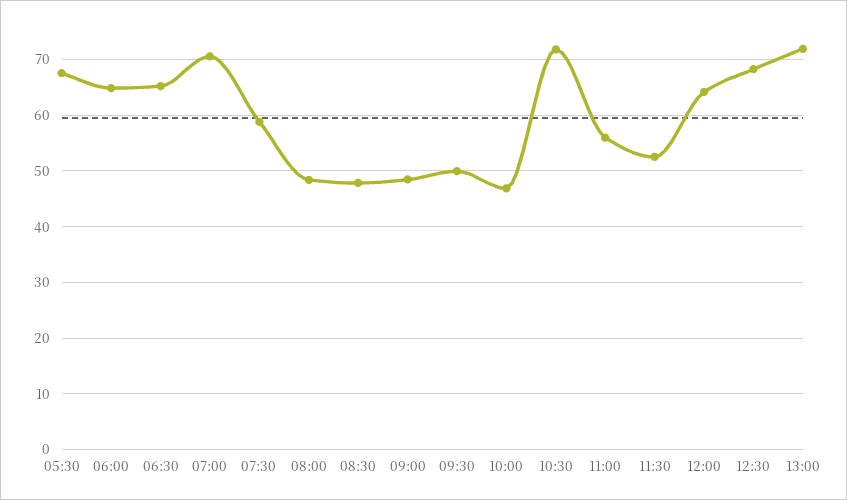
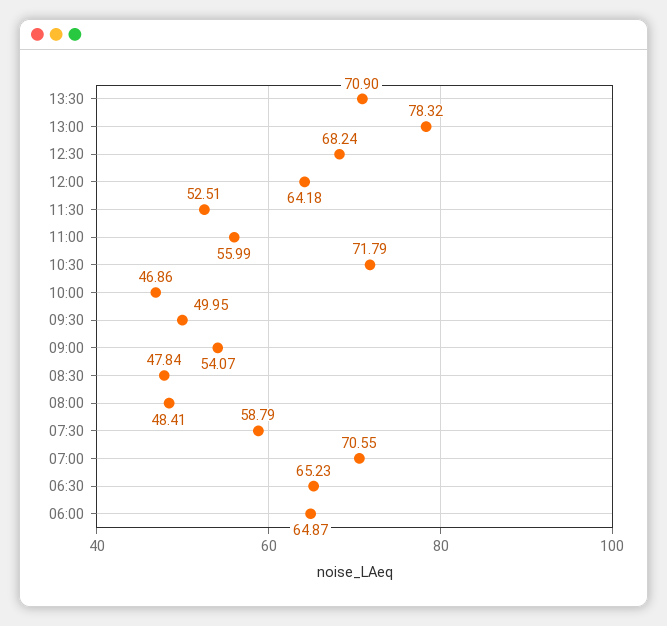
05:30: 68 -> none
09:00: 48 -> 54.07
13:00: 72 -> 78.32
13:30: none -> 70.9

